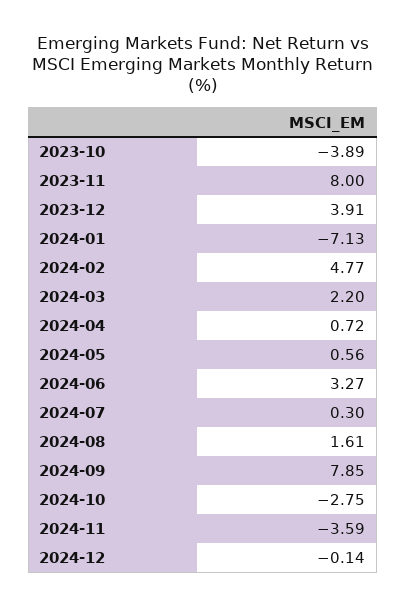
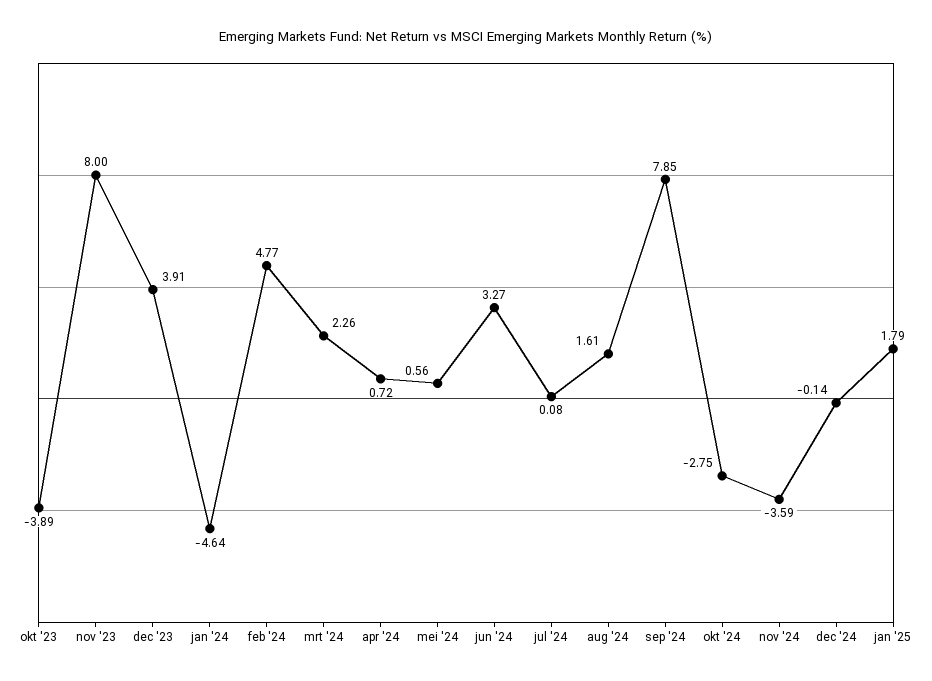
2024-01: -7.13 -> -4.64
2024-03: 2.2 -> 2.26
2024-07: 0.3 -> 0.08
jan '25: none -> 1.79

